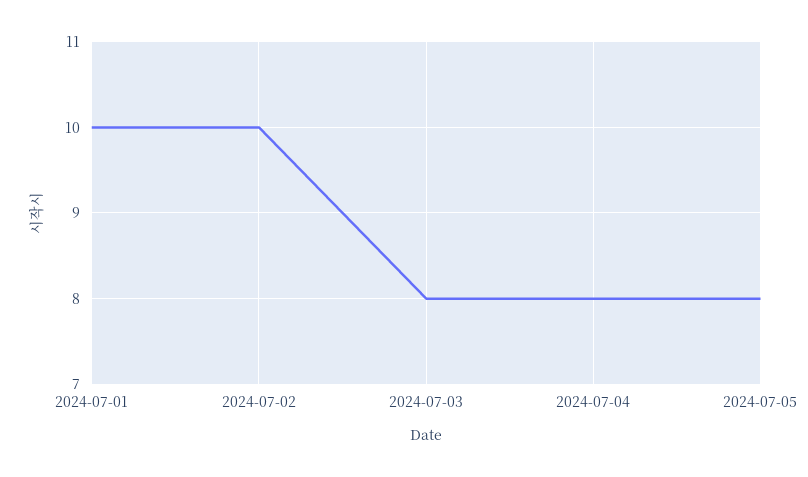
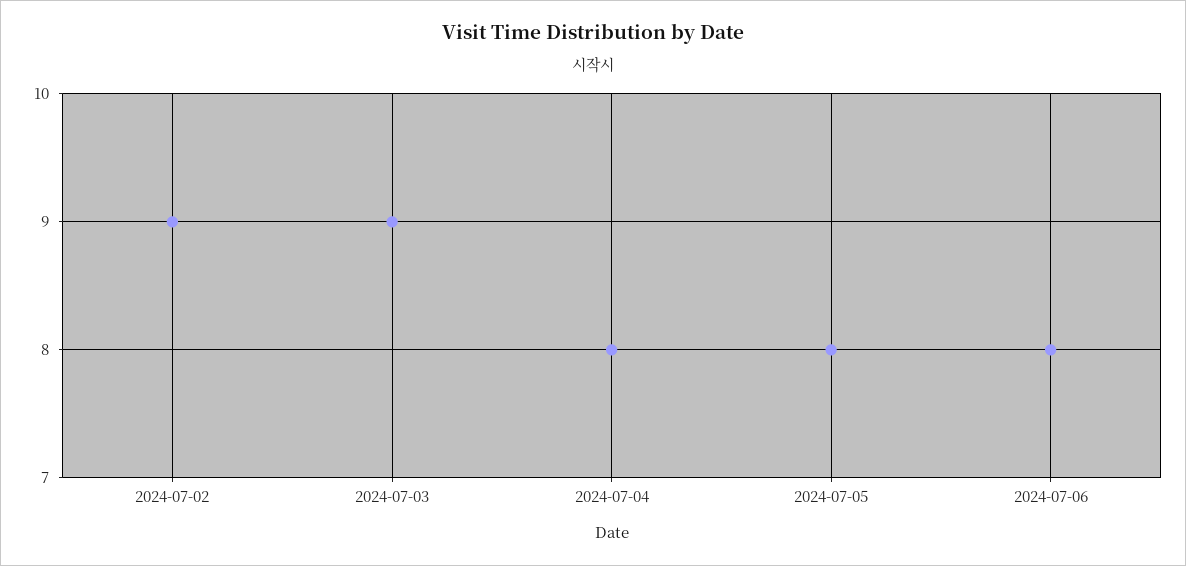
2024-07-01: 10 -> none
2024-07-02: 10 -> 9
2024-07-03: 8 -> 9
2024-07-06: none -> 8

